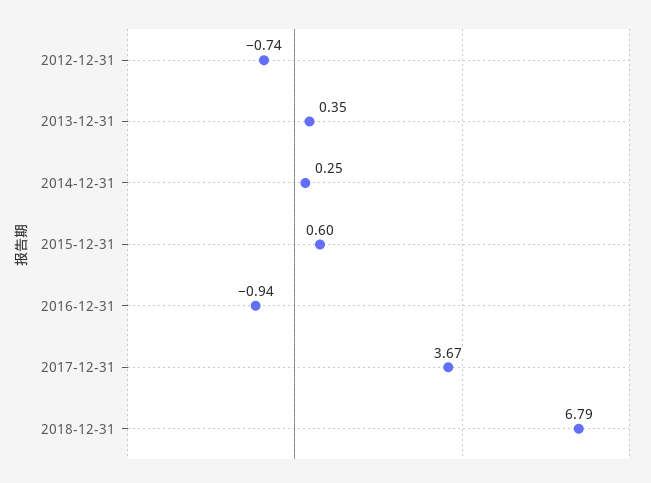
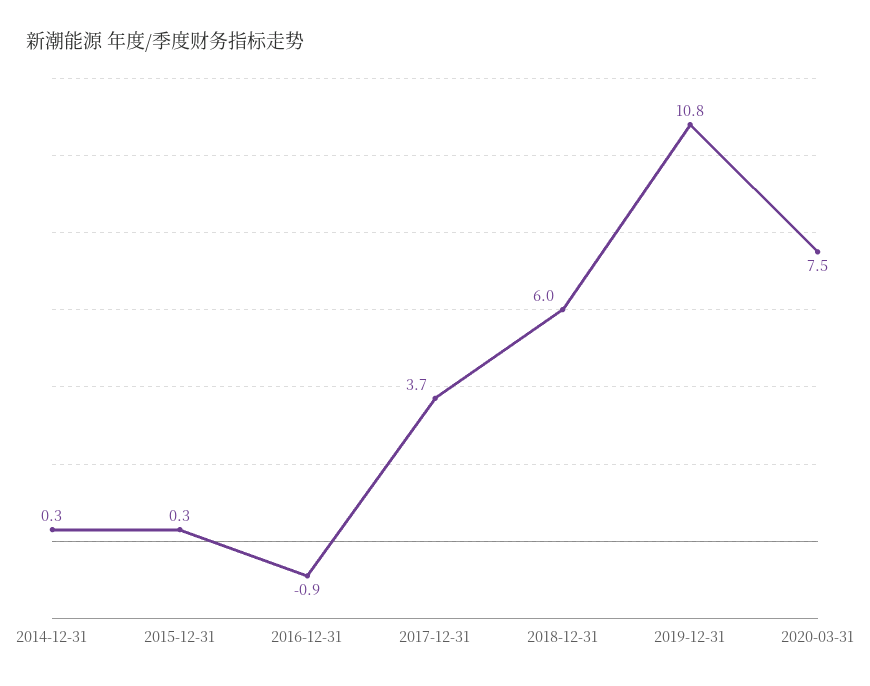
2012-12-31: -0.74 -> none
2013-12-31: 0.35 -> none
2015-12-31: 0.6 -> 0.3
2018-12-31: 6.79 -> 6
2019-12-31: none -> 10.8
2020-03-31: none -> 7.5

